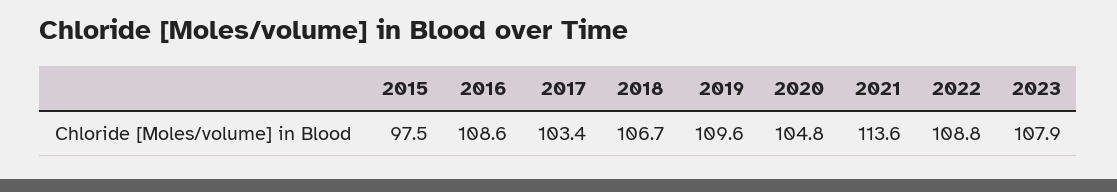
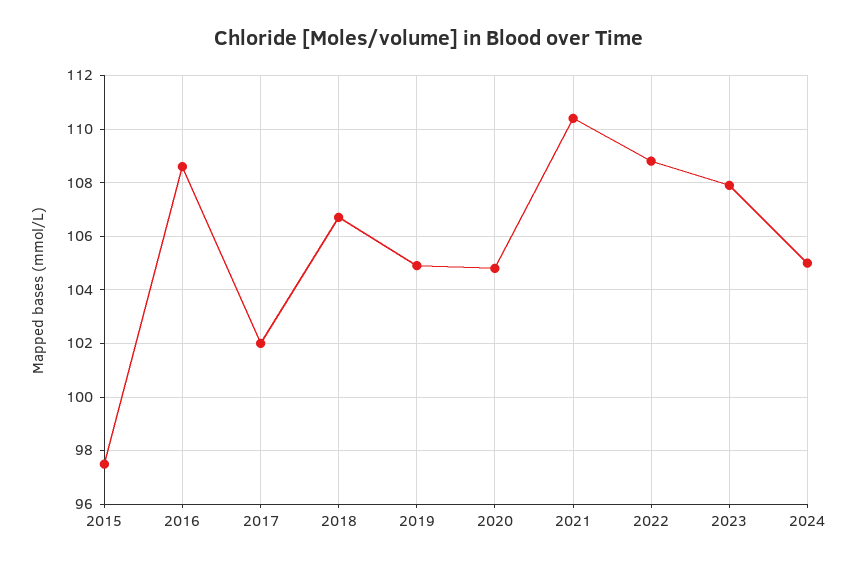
2017: 103.4 -> 102
2019: 109.6 -> 105
2021: 113.6 -> 110.5
2024: none -> 105

